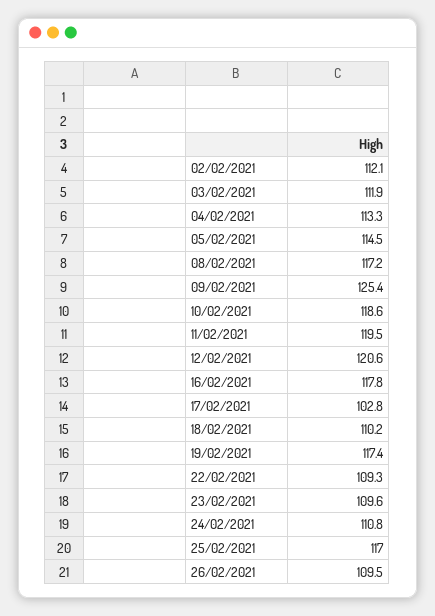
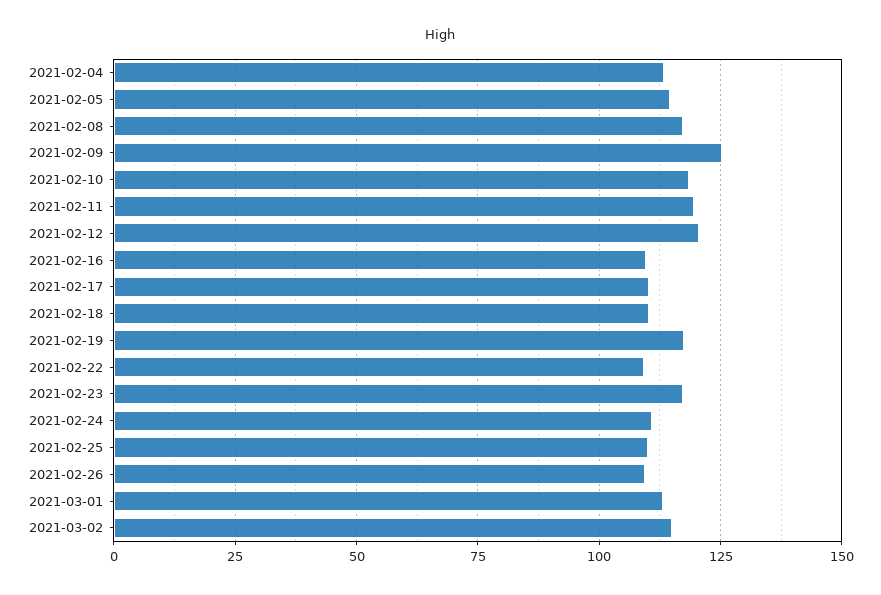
02/02/2021: 112.1 -> none
03/02/2021: 111.9 -> none
16/02/2021: 117.8 -> 110
17/02/2021: 102.8 -> 110
23/02/2021: 109.6 -> 117.5
25/02/2021: 117 -> 110
2021-03-01: none -> 112.5
2021-03-02: none -> 115

